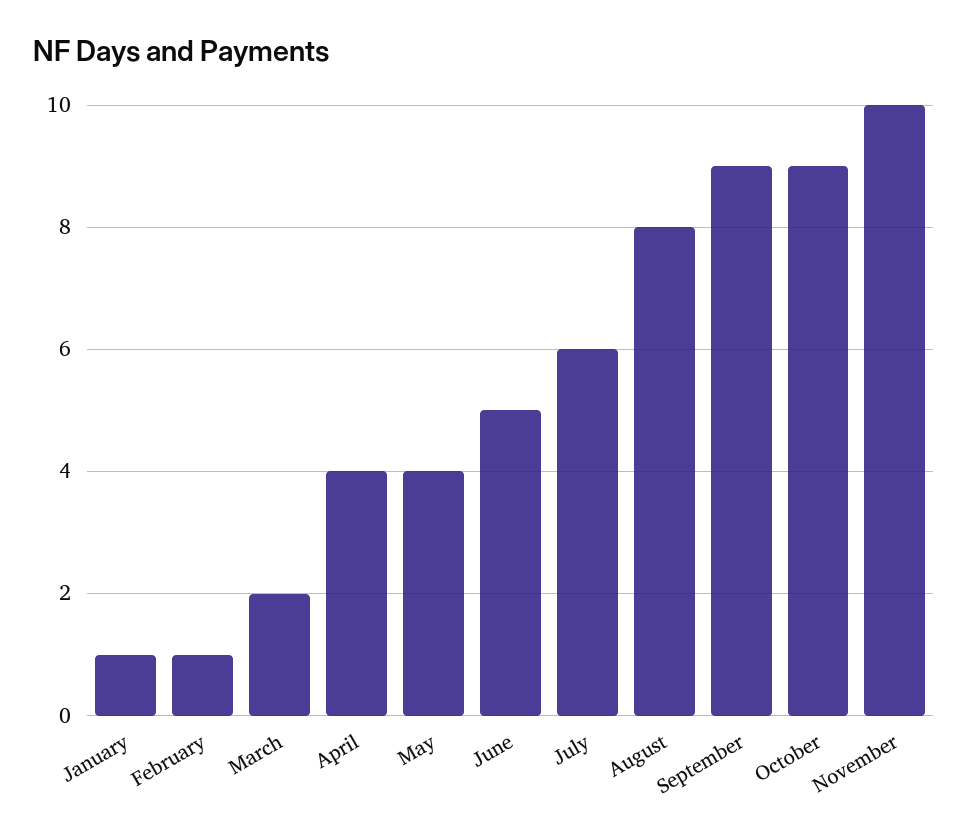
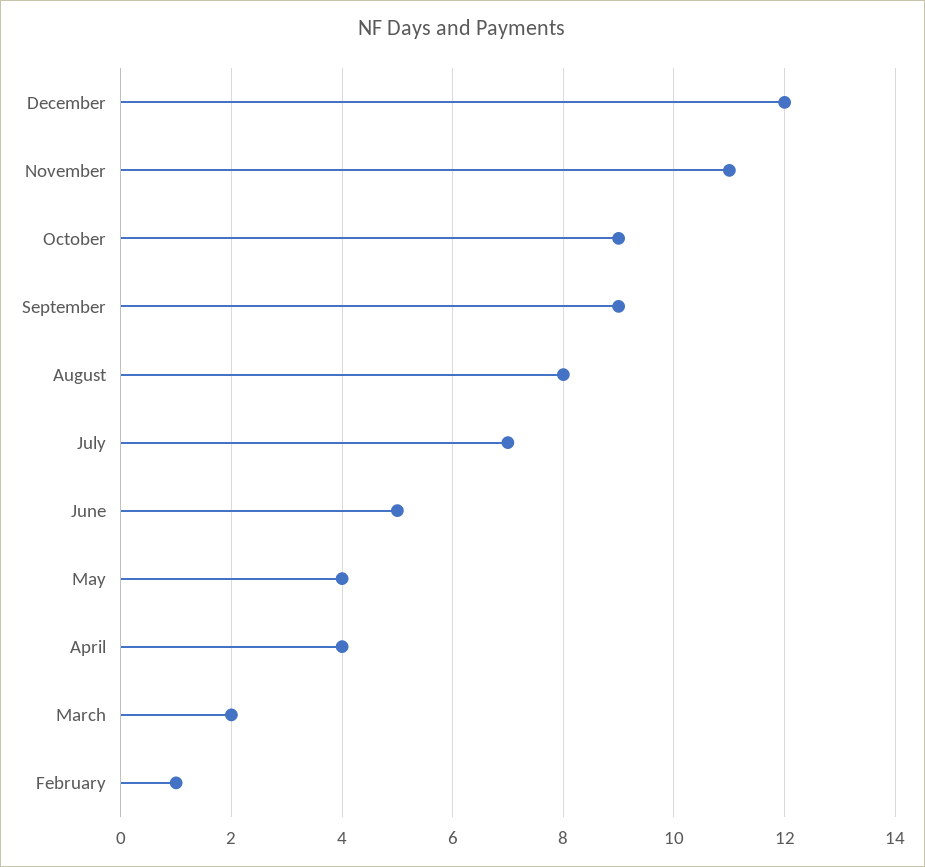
January: 1 -> none
July: 6 -> 7
November: 10 -> 11
December: none -> 12

